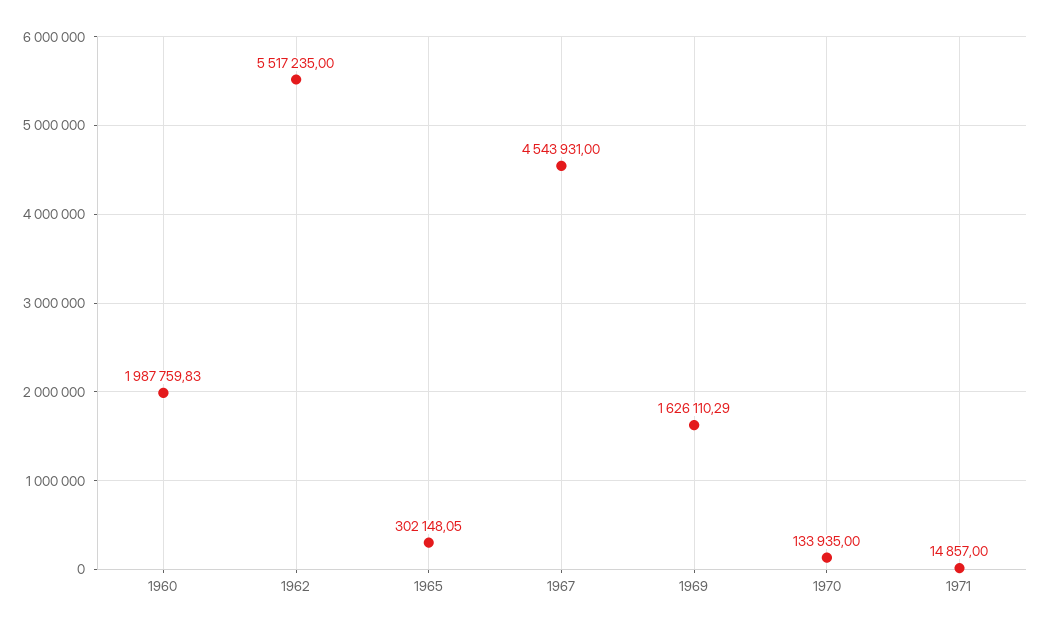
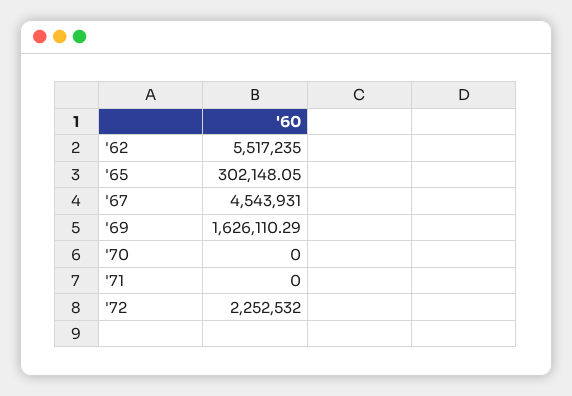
1960: 1987759.83 -> none
1970: 133935 -> 0
1971: 14857 -> 0
'72: none -> 2252532

